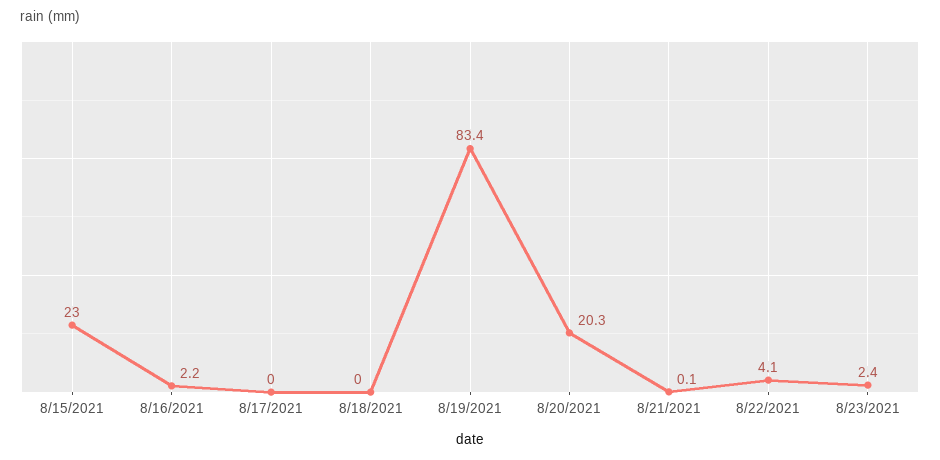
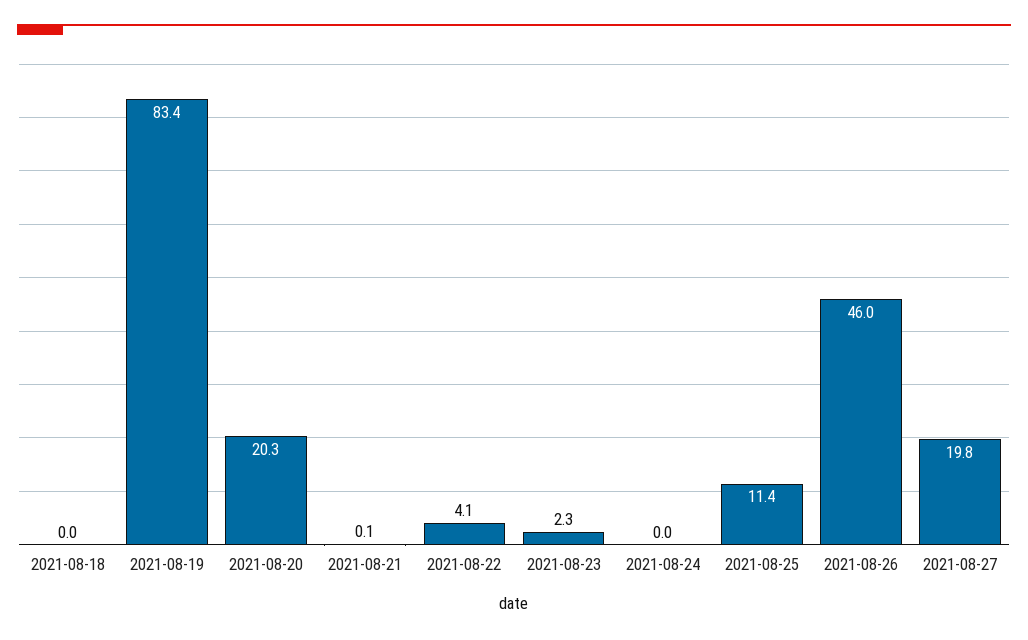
8/15/2021: 23 -> none
8/16/2021: 2.2 -> none
8/17/2021: 0 -> none
8/23/2021: 2.4 -> 2.3
2021-08-24: none -> 0
2021-08-25: none -> 11.4
2021-08-26: none -> 46
2021-08-27: none -> 19.8

